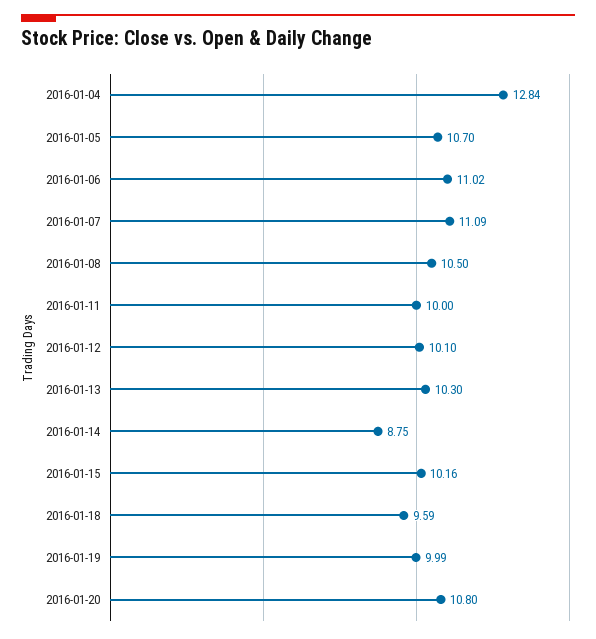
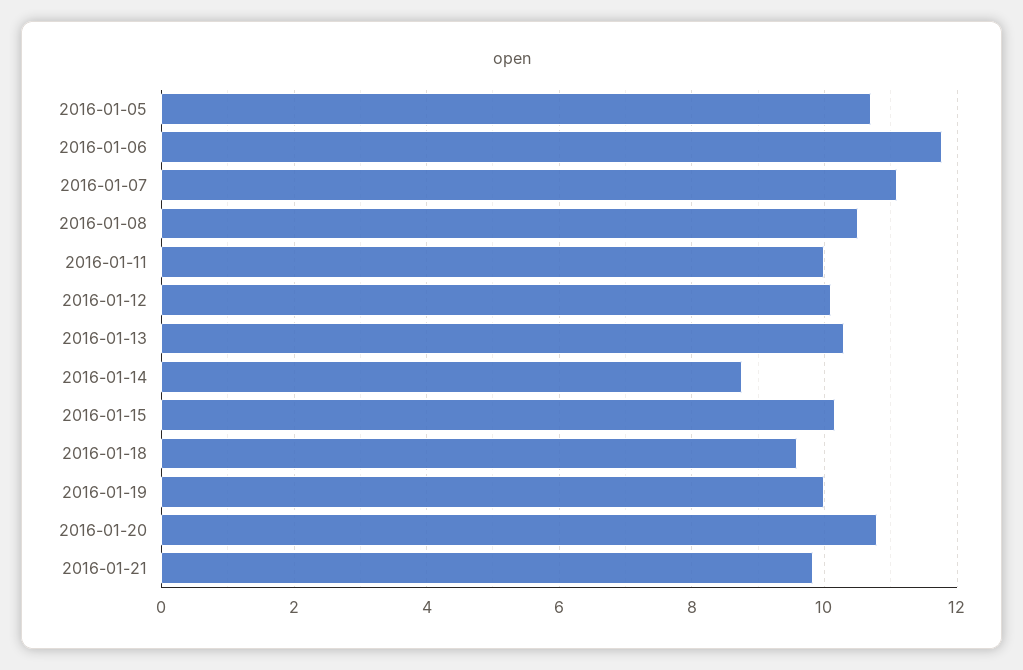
2016-01-04: 12.84 -> none
2016-01-06: 11.02 -> 11.8
2016-01-21: none -> 9.8

